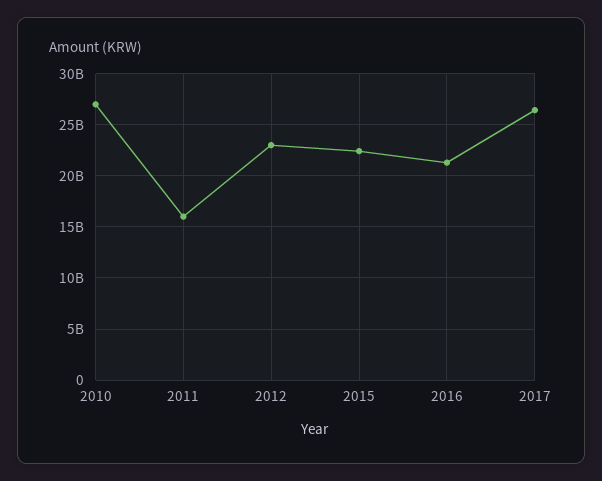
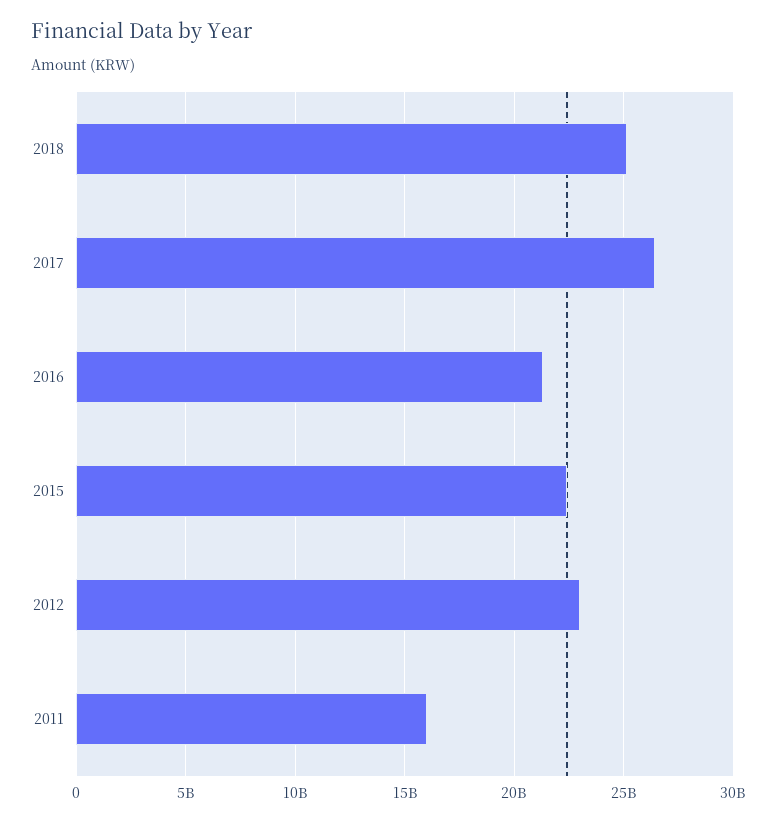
2010: 27000000000 -> none
2018: none -> 25000000000

